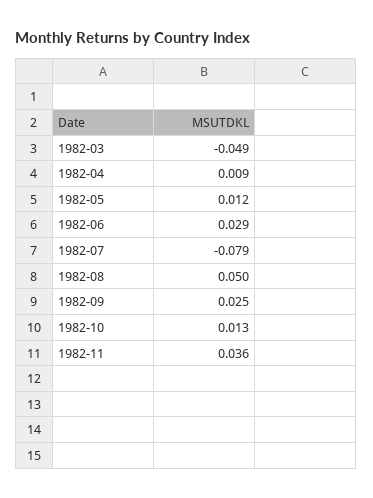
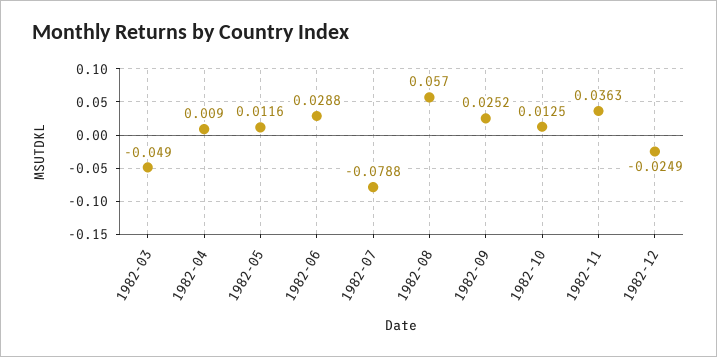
1982-08: 0.05 -> 0.057
1982-12: none -> -0.0249

